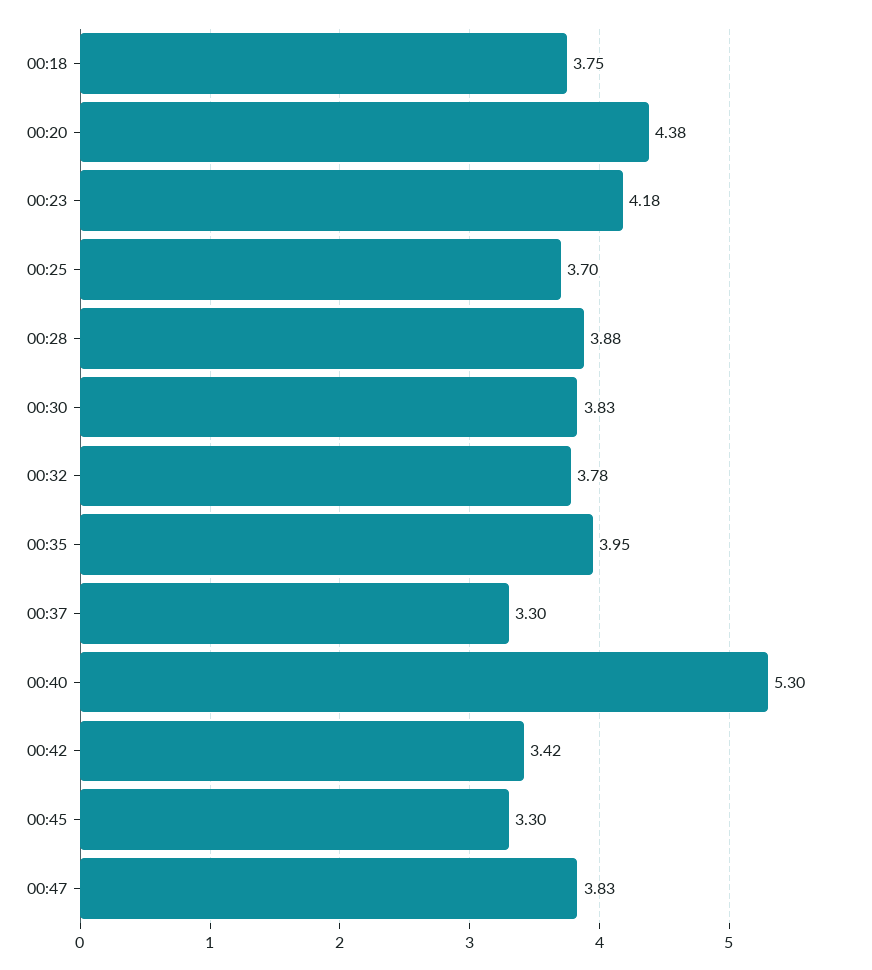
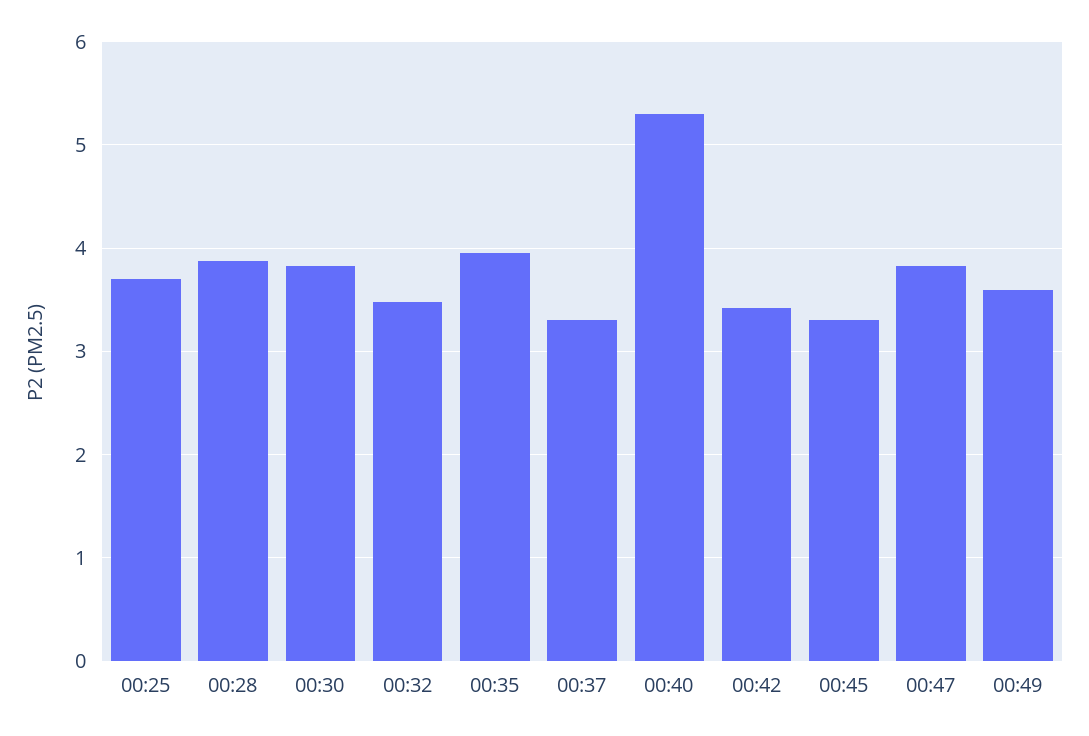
00:18: 3.75 -> none
00:20: 4.38 -> none
00:23: 4.18 -> none
00:32: 3.78 -> 3.5
00:49: none -> 3.6

